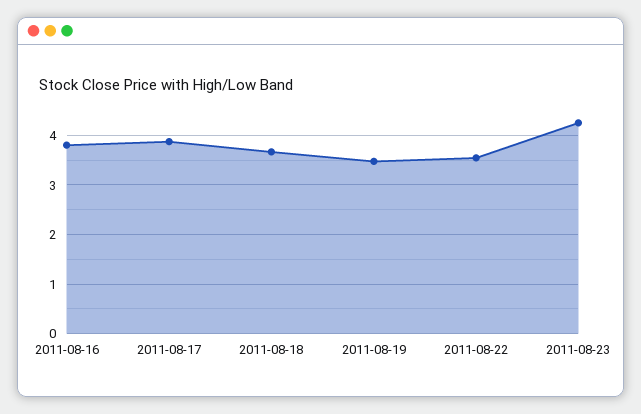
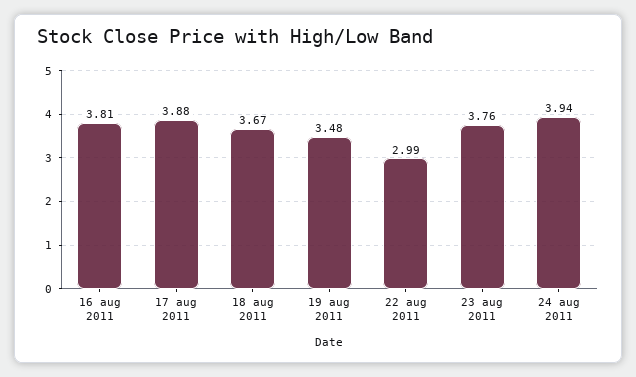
2011-08-22: 3.6 -> 2.99
2011-08-23: 4.2 -> 3.76
24 aug 2011: none -> 3.94

